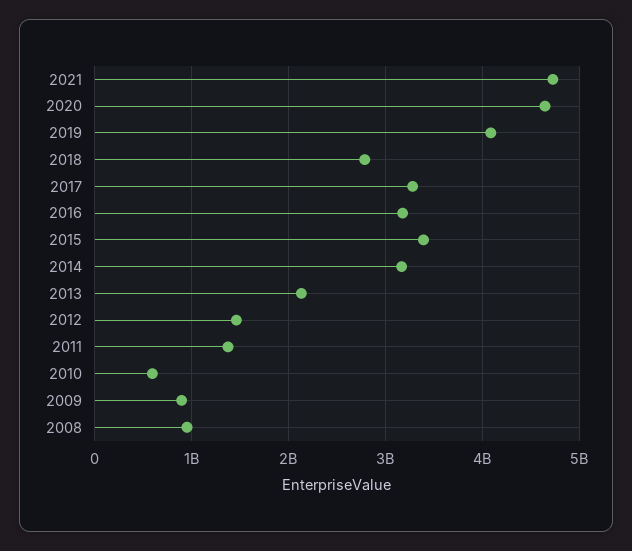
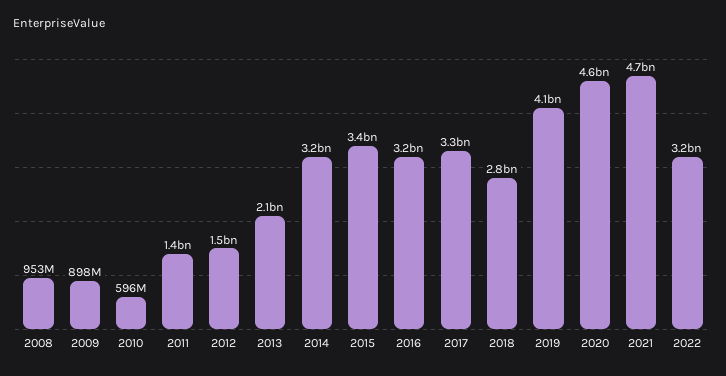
2022: none -> 3200000000

